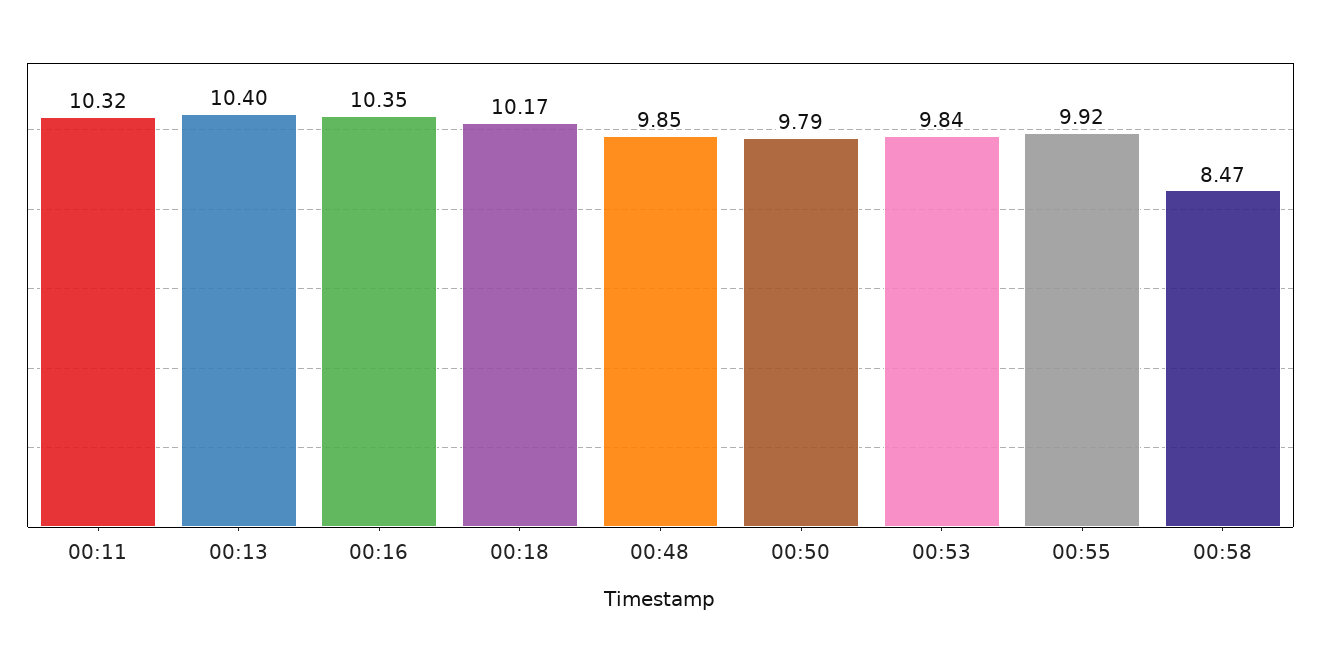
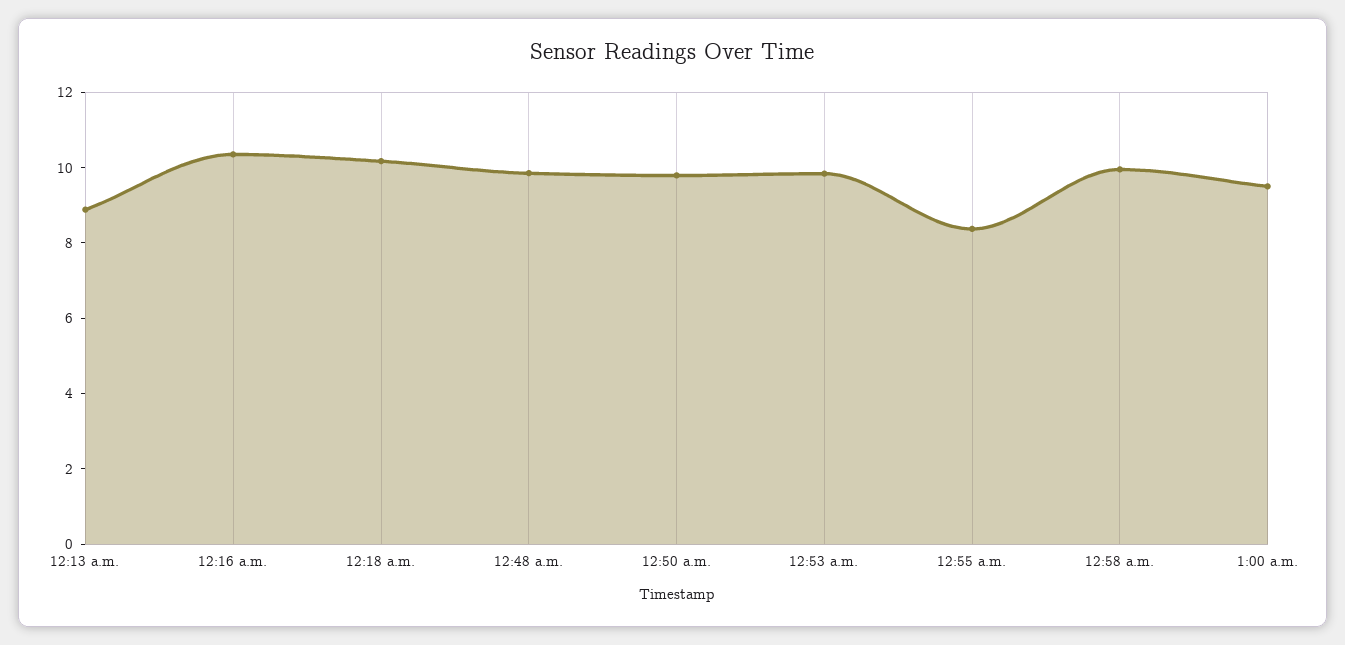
00:11: 10.32 -> none
00:13: 10.4 -> 9
00:55: 9.92 -> 8.5
00:58: 8.47 -> 10
1:00 a.m.: none -> 9.5

